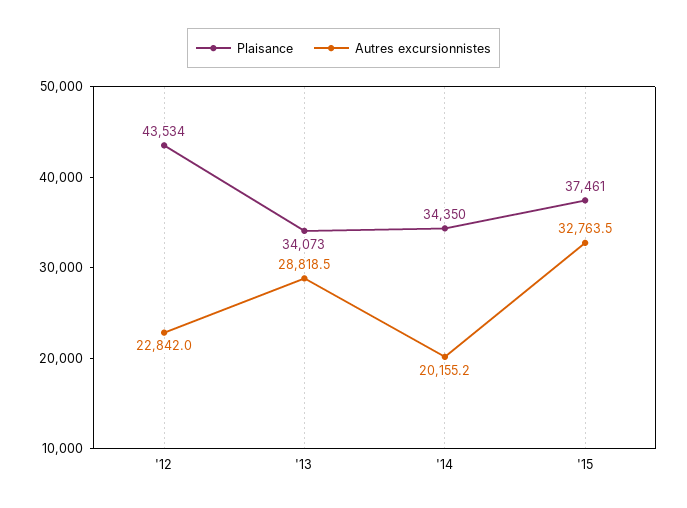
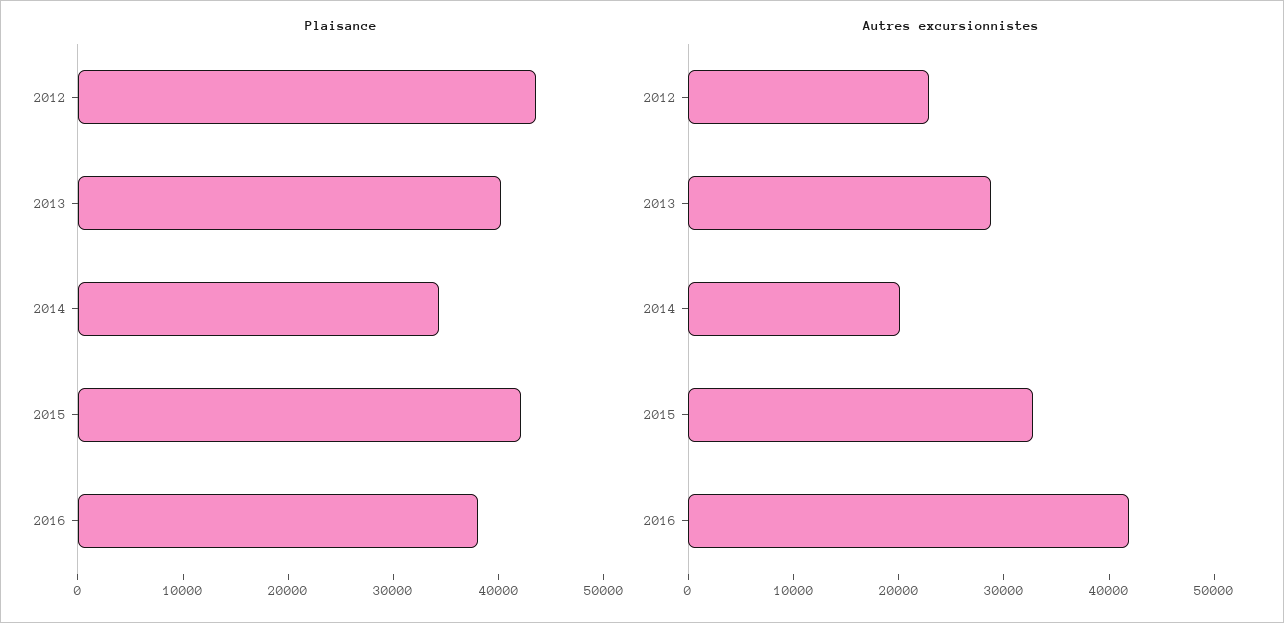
Plaisance, '13: 34073 -> 40000
Plaisance, '15: 37461 -> 42000
Plaisance, 2016: none -> 38000
Autres excursionnistes, 2016: none -> 42000

